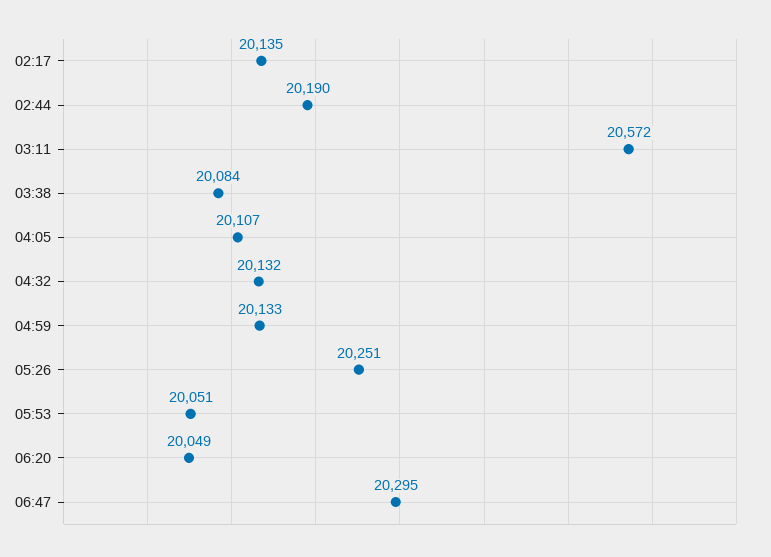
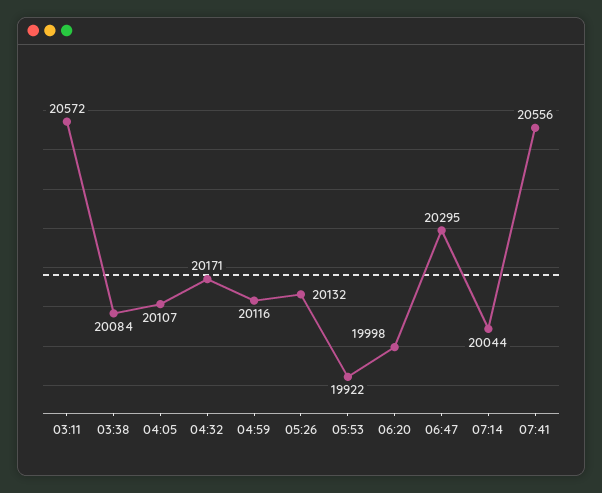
02:17: 20135 -> none
02:44: 20190 -> none
04:32: 20132 -> 20171
04:59: 20133 -> 20116
05:26: 20251 -> 20132
05:53: 20051 -> 19922
06:20: 20049 -> 19998
07:14: none -> 20044
07:41: none -> 20556

